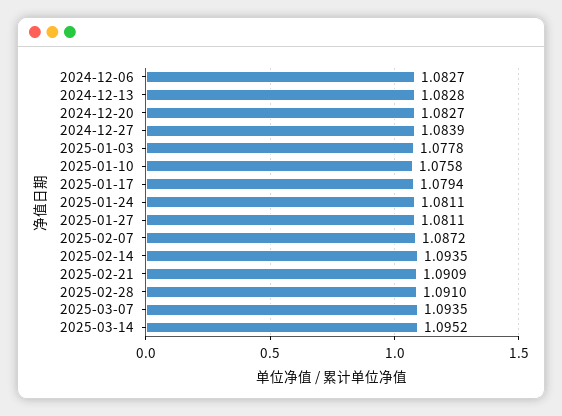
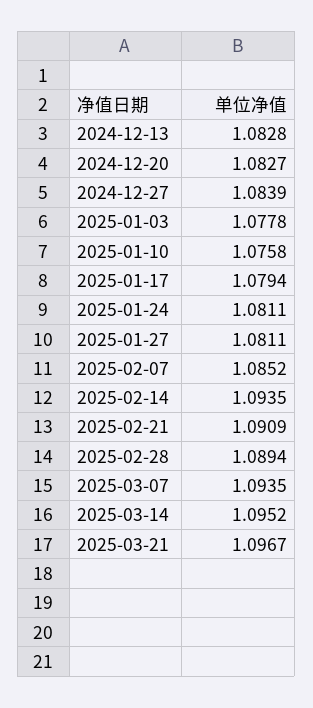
2024-12-06: 1.0827 -> none
2025-02-07: 1.0872 -> 1.0852
2025-02-28: 1.091 -> 1.0894
2025-03-21: none -> 1.0967

